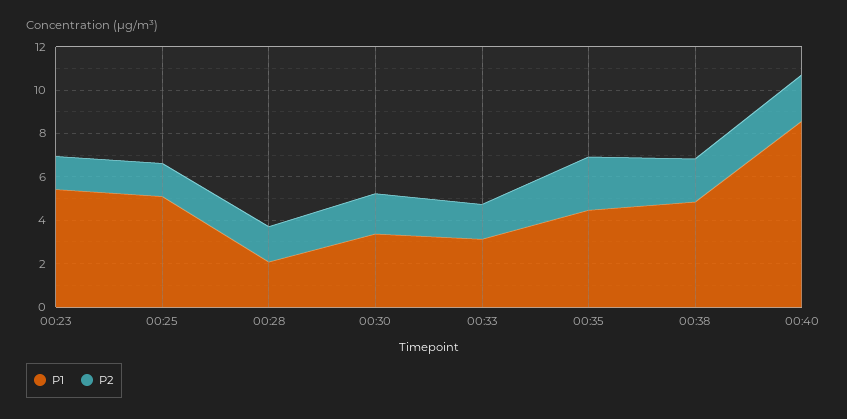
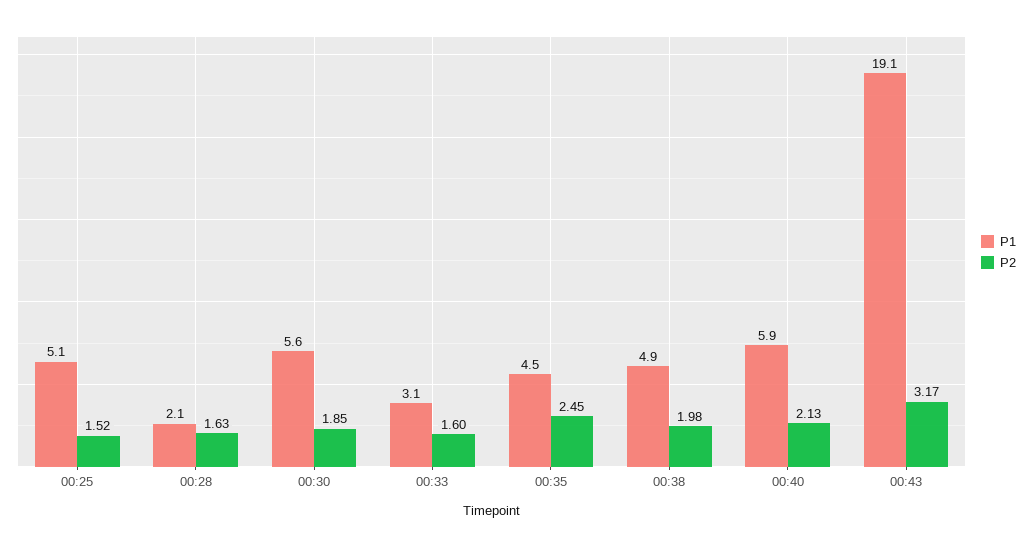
P1, 00:23: 5.5 -> none
P2, 00:23: 1.5 -> none
P1, 00:30: 3.5 -> 5.6
P1, 00:40: 8.5 -> 5.9
P1, 00:43: none -> 19.1
P2, 00:43: none -> 3.17

